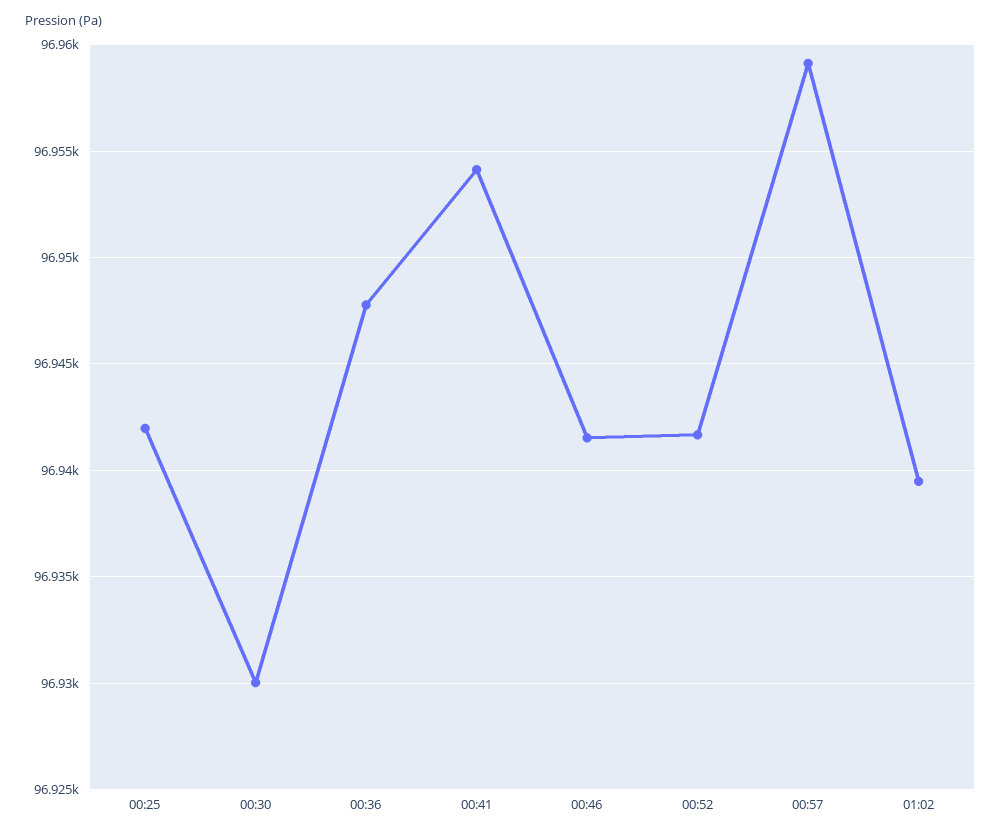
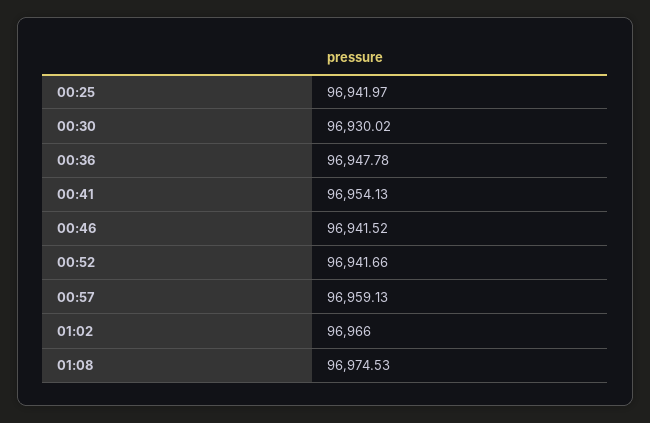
01:02: 96939.5 -> 96966
01:08: none -> 96974.53

